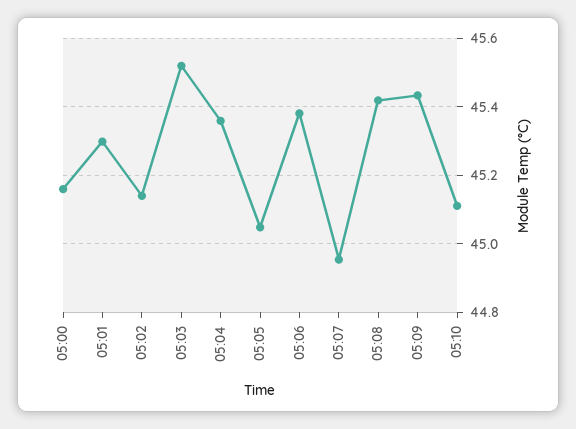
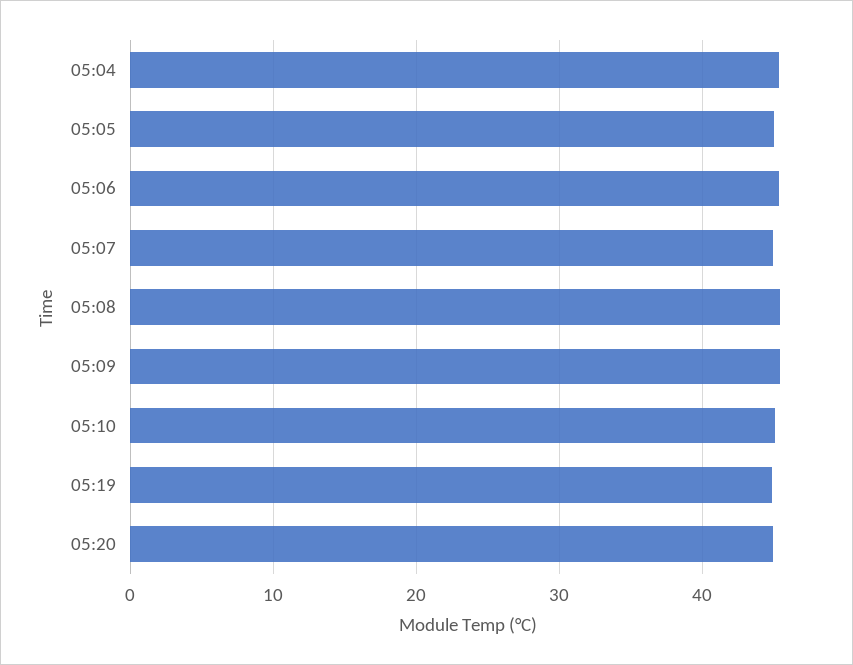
05:00: 45.16 -> none
05:01: 45.3 -> none
05:02: 45.14 -> none
05:03: 45.52 -> none
05:19: none -> 45
05:20: none -> 45

